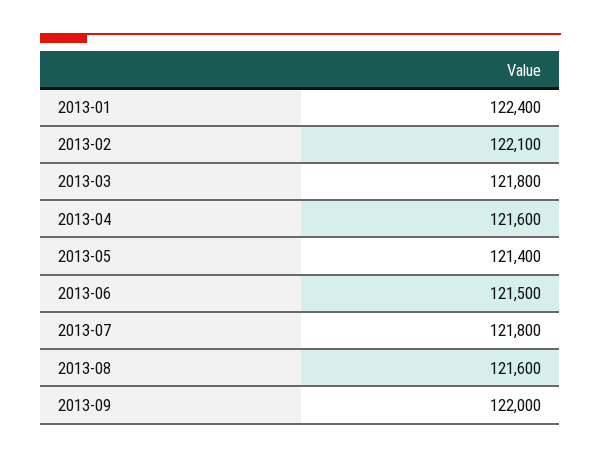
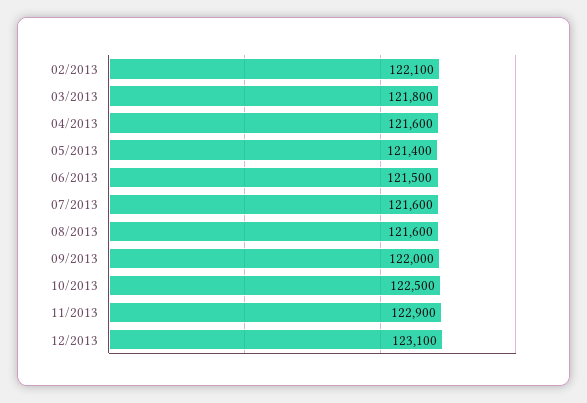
2013-01: 122400 -> none
2013-07: 121800 -> 121600
10/2013: none -> 122500
11/2013: none -> 122900
12/2013: none -> 123100

